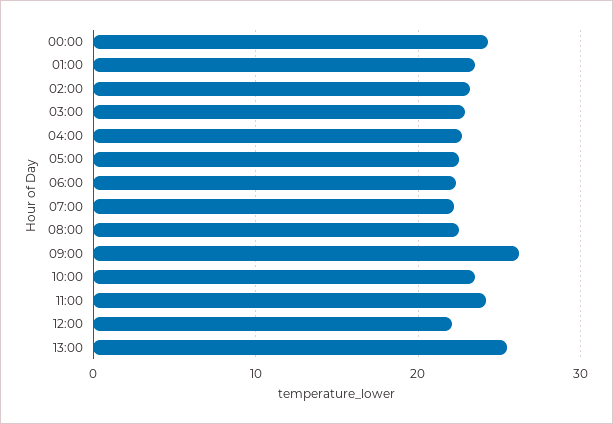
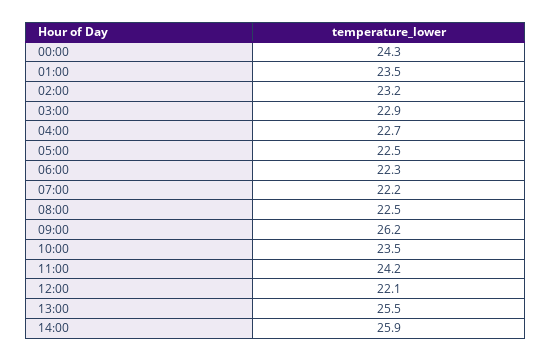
14:00: none -> 25.9

